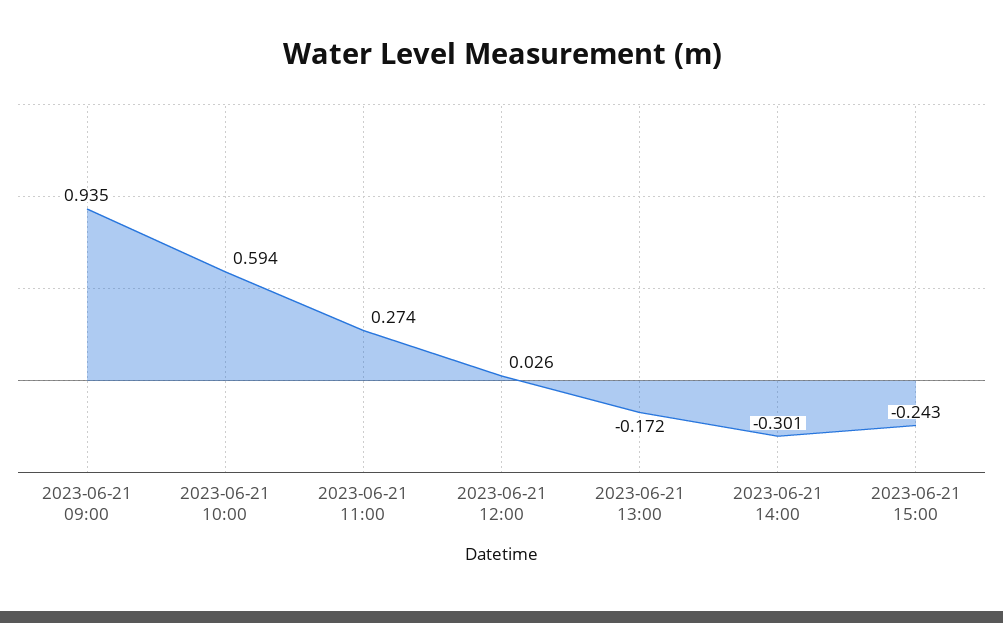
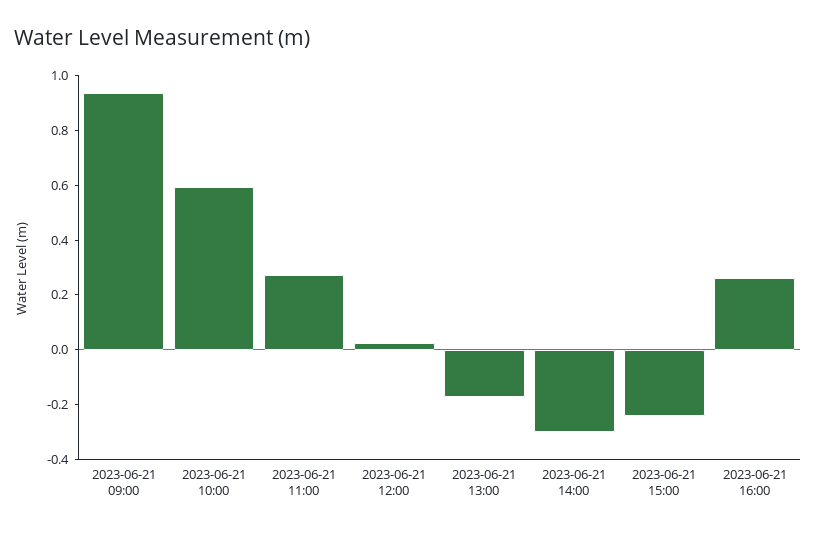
2023-06-21 16:00: none -> 0.25

